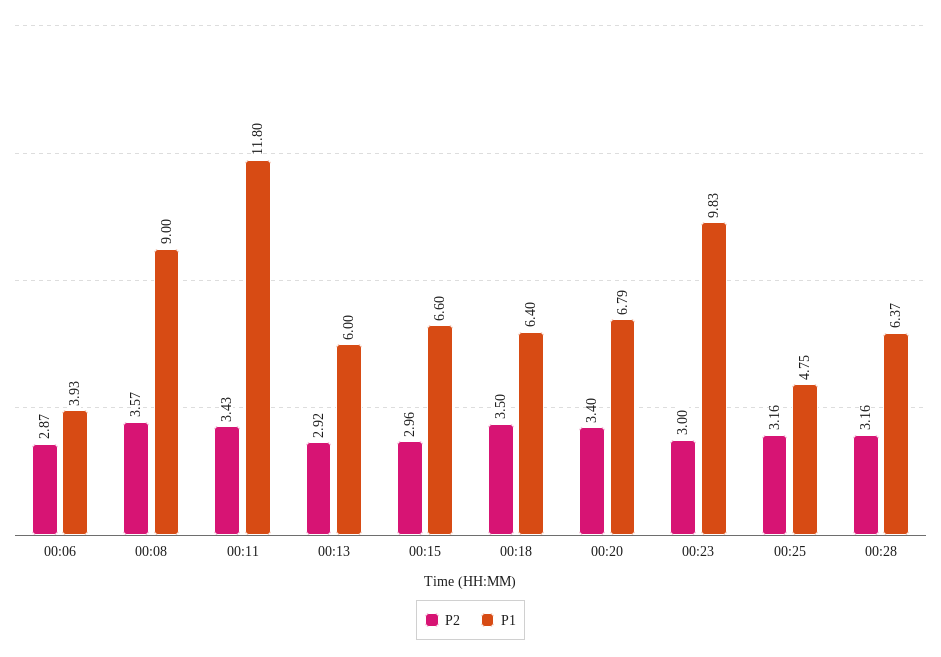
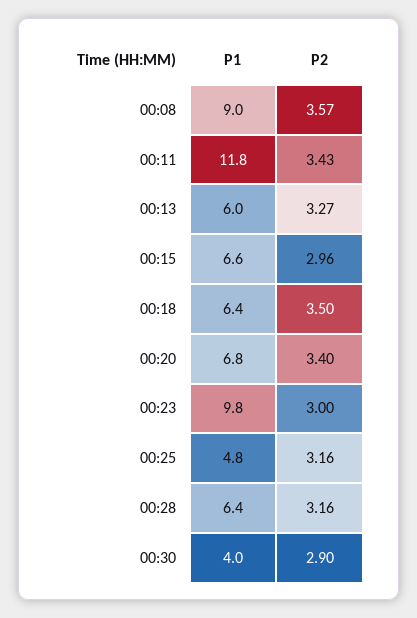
P2, 00:06: 2.87 -> none
P1, 00:06: 3.93 -> none
P2, 00:13: 2.92 -> 3.27
P1, 00:30: none -> 4
P2, 00:30: none -> 2.9

